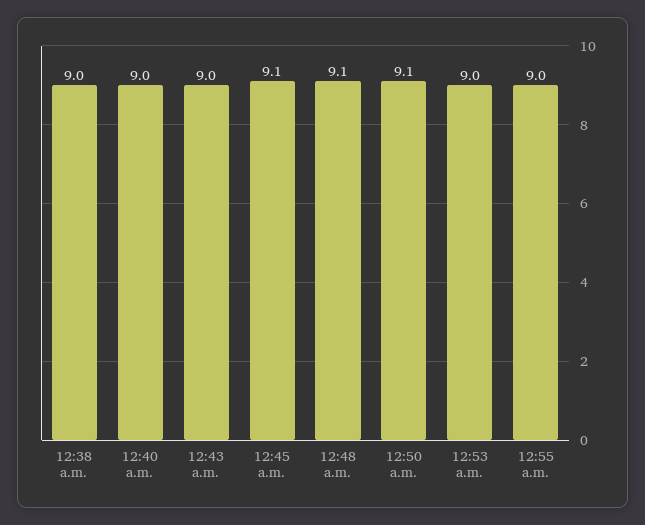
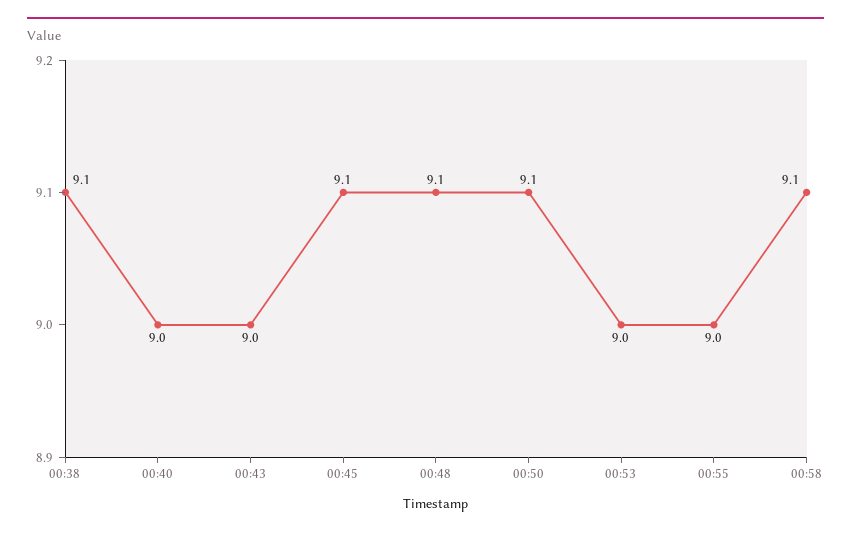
12:38 a.m.: 9 -> 9.1
00:58: none -> 9.1

